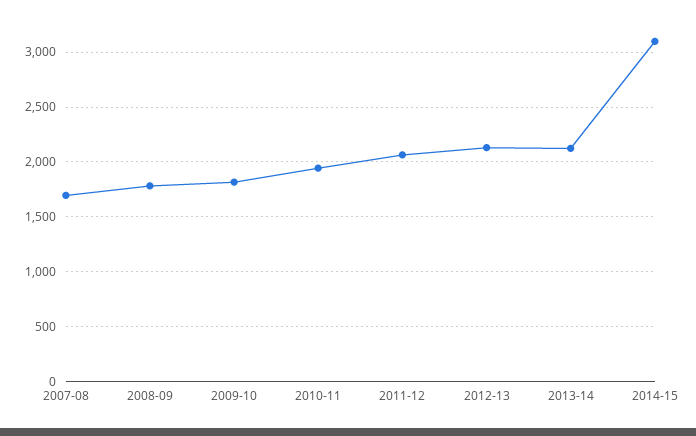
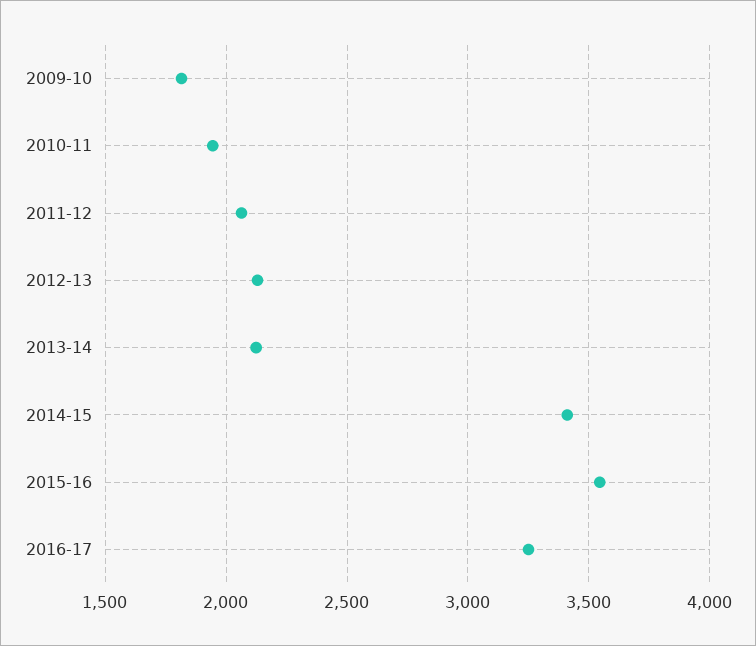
2007-08: 1700 -> none
2008-09: 1800 -> none
2014-15: 3100 -> 3400
2015-16: none -> 3550
2016-17: none -> 3250

